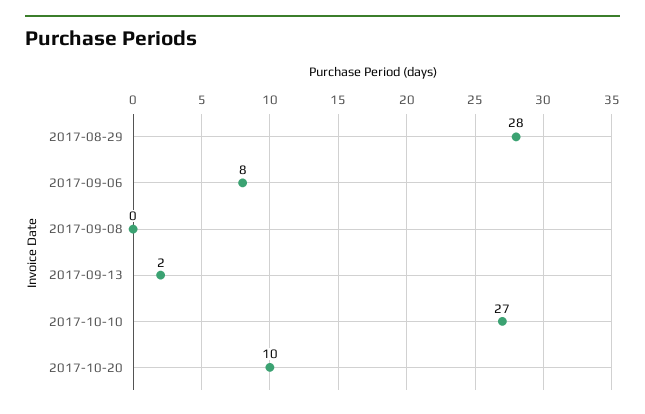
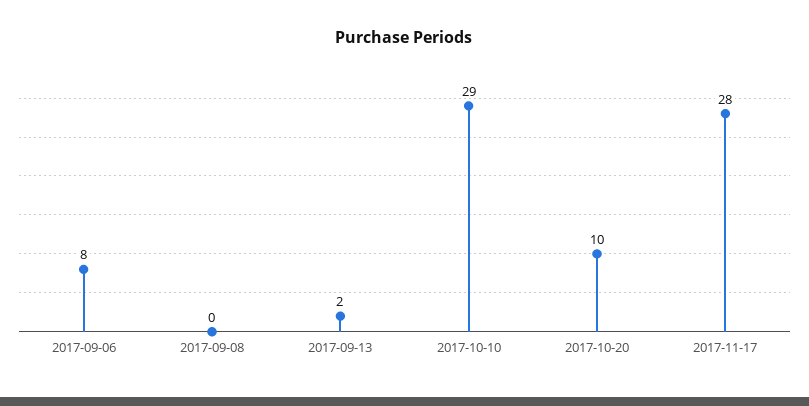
2017-08-29: 28 -> none
2017-10-10: 27 -> 29
2017-11-17: none -> 28

